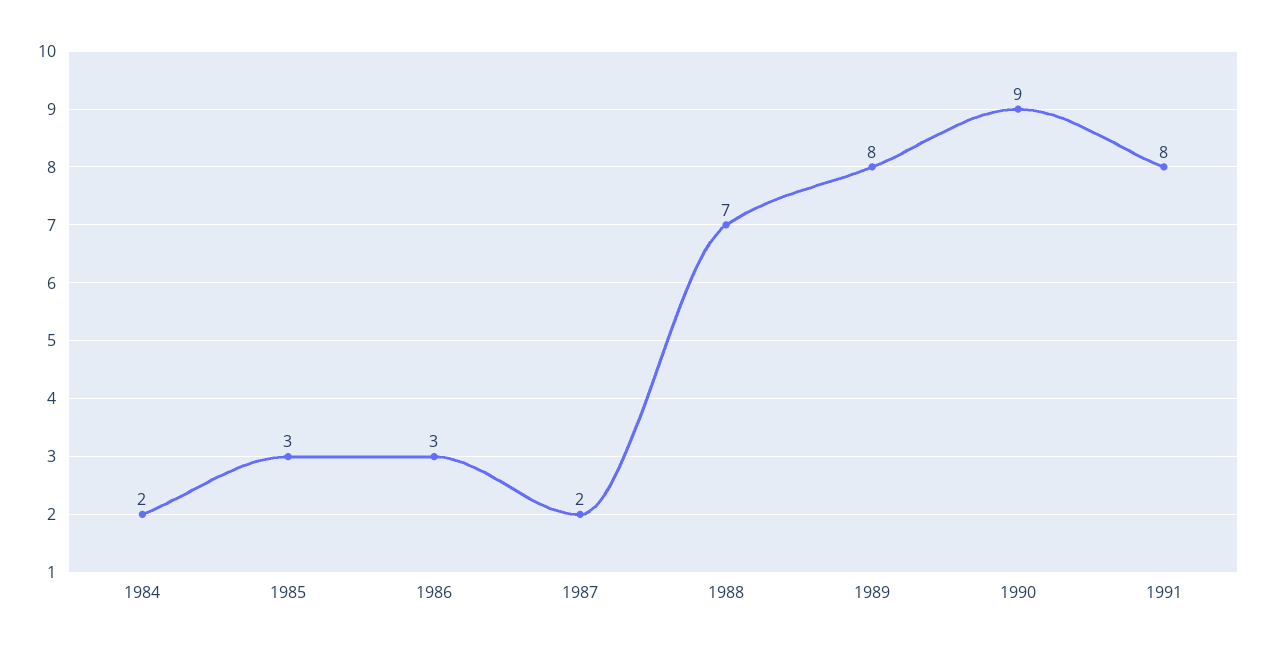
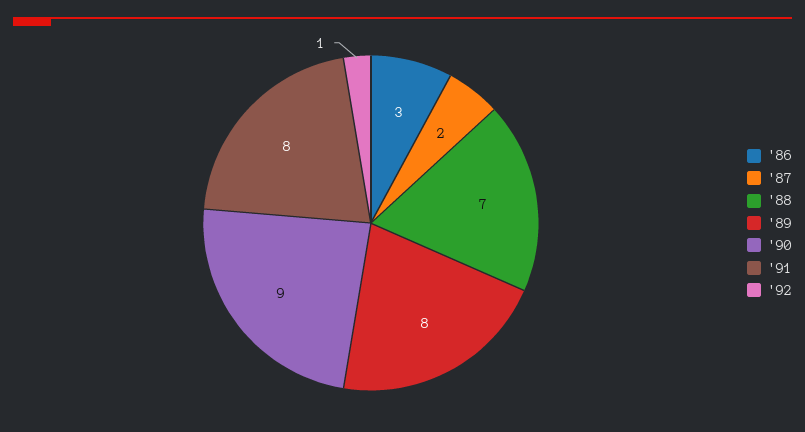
1984: 2 -> none
1985: 3 -> none
'92: none -> 1

